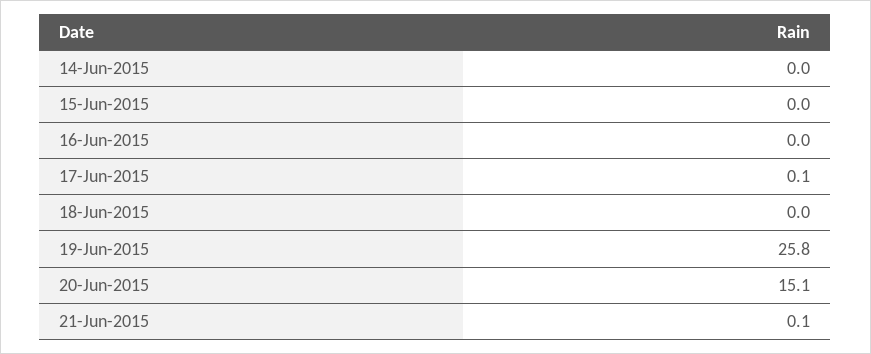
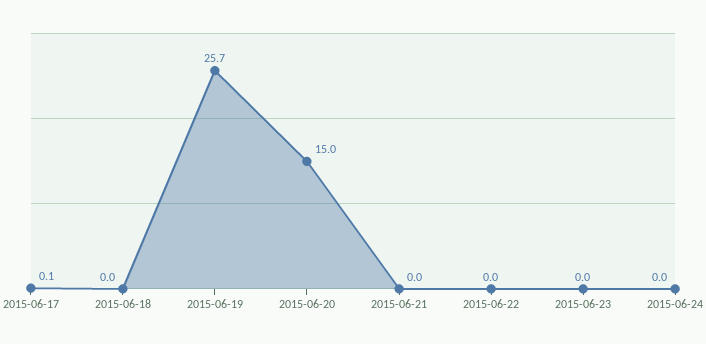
14-Jun-2015: 0 -> none
15-Jun-2015: 0 -> none
16-Jun-2015: 0 -> none
19-Jun-2015: 25.8 -> 25.7
20-Jun-2015: 15.1 -> 15
21-Jun-2015: 0.1 -> 0
2015-06-22: none -> 0
2015-06-23: none -> 0
2015-06-24: none -> 0

